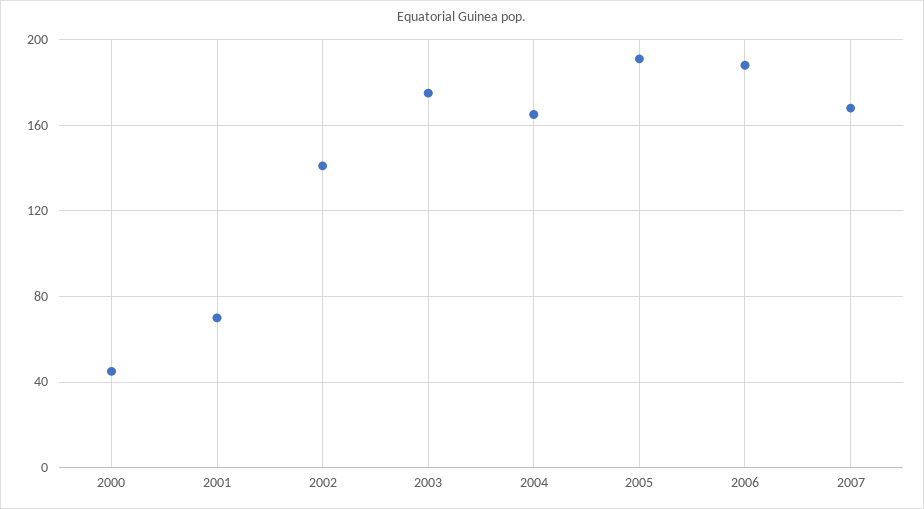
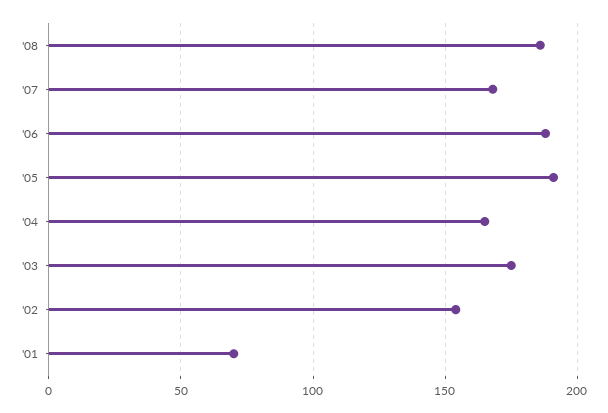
2000: 45 -> none
2002: 140 -> 155
'08: none -> 185

